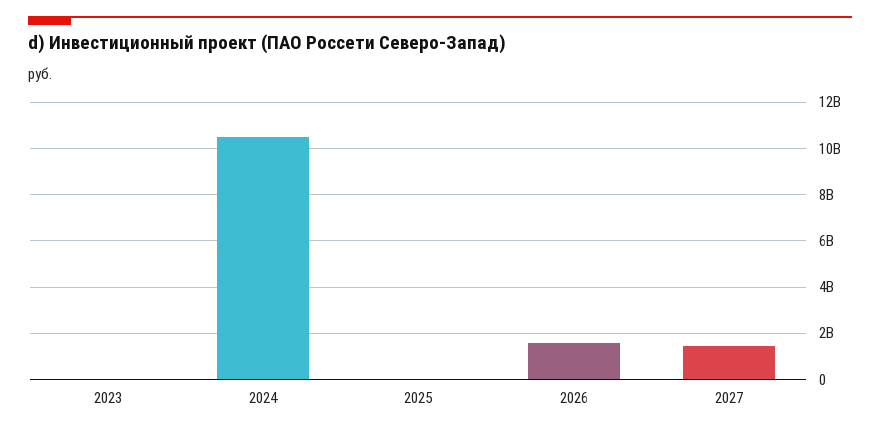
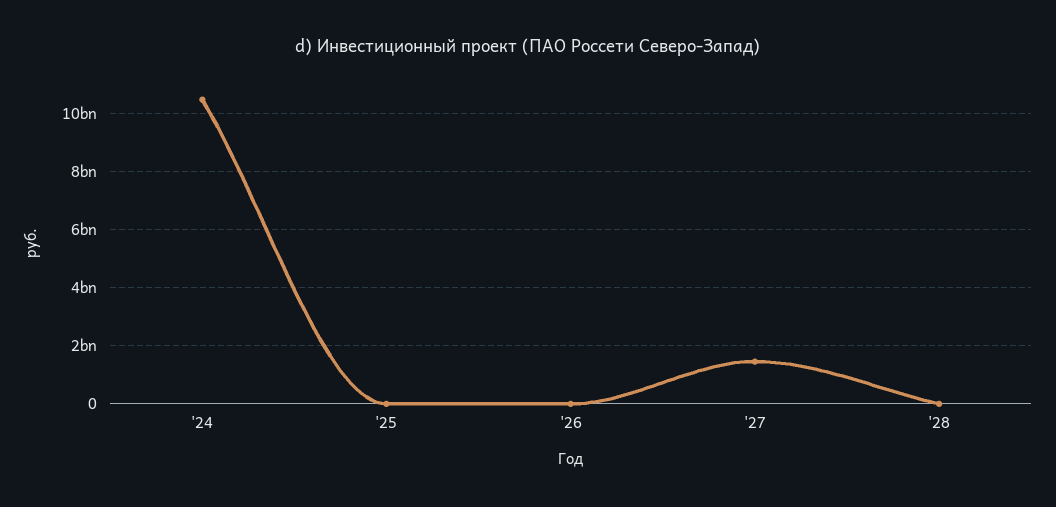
2023: 0 -> none
2026: 1500000000 -> 0
'28: none -> 0

